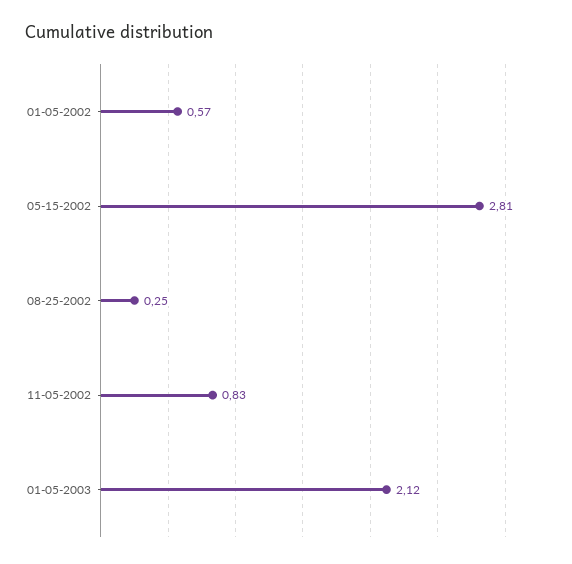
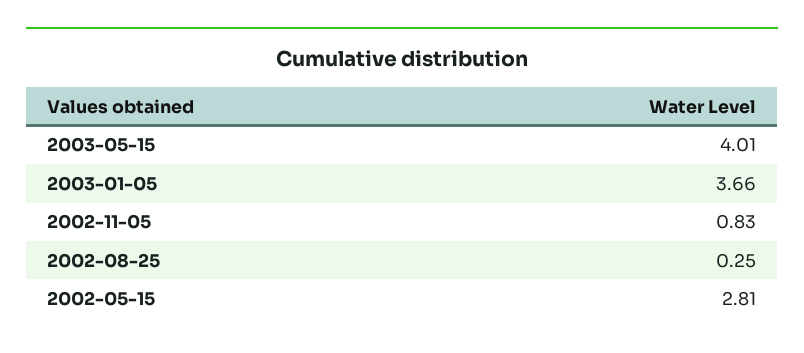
01-05-2002: 0.57 -> none
01-05-2003: 2.12 -> 3.66
2003-05-15: none -> 4.01

